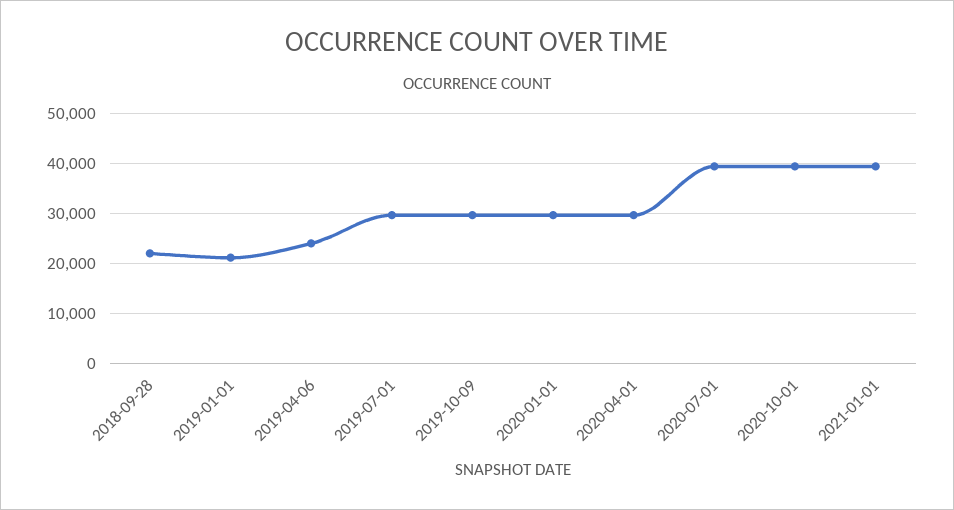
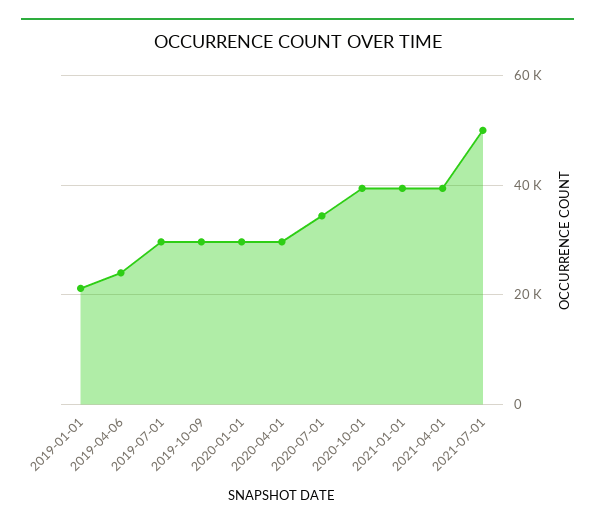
2018-09-28: 22000 -> none
2020-07-01: 40000 -> 34000
2021-04-01: none -> 40000
2021-07-01: none -> 50000

